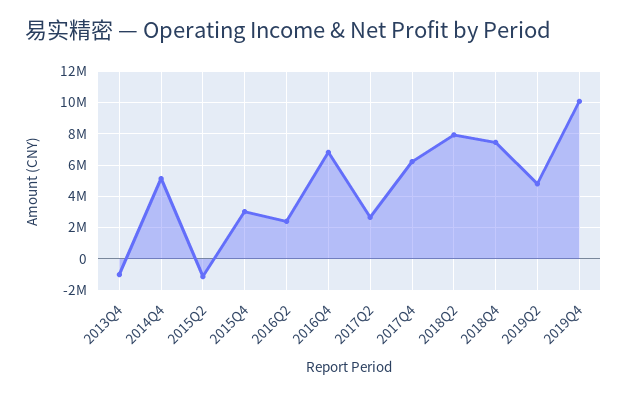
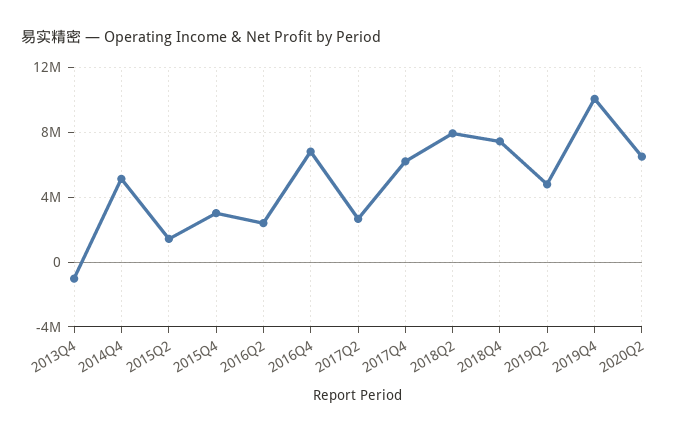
2015Q2: -1000000 -> 1500000
2020Q2: none -> 6500000

